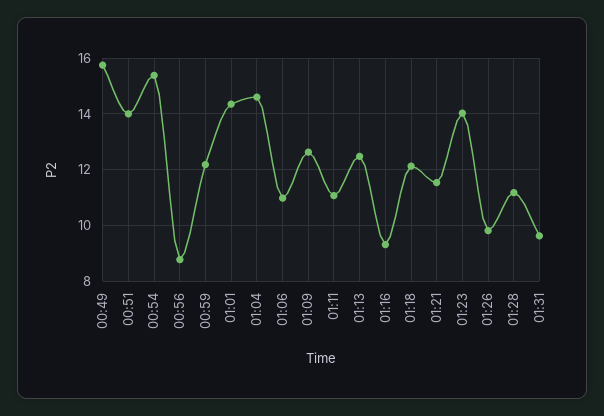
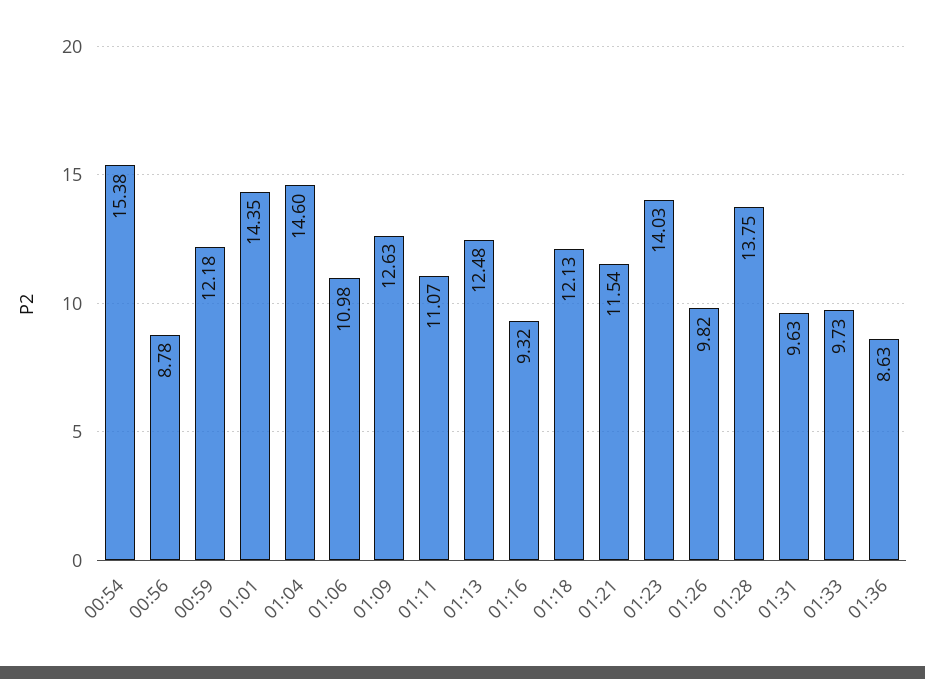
00:49: 15.75 -> none
00:51: 14 -> none
01:28: 11.25 -> 13.75
01:33: none -> 9.73
01:36: none -> 8.63

